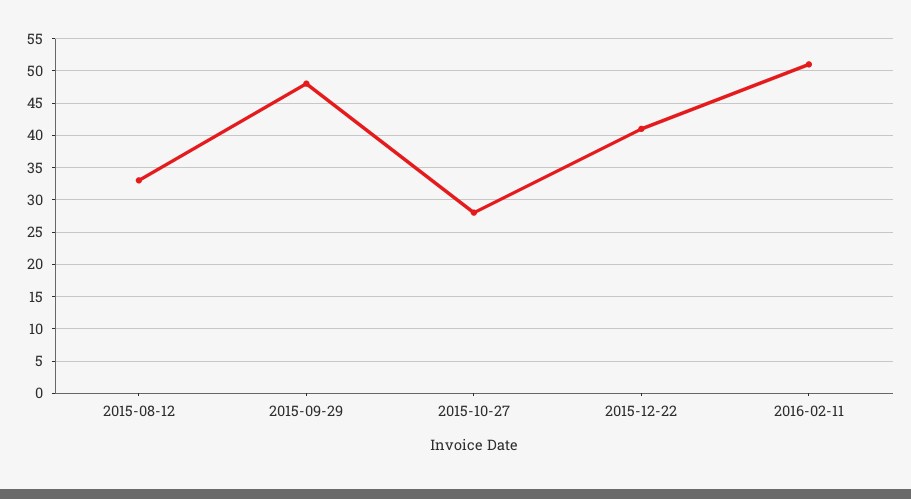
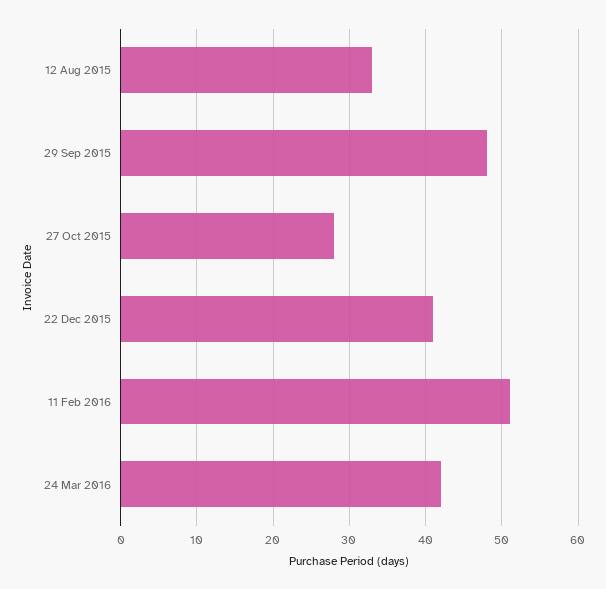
24 Mar 2016: none -> 42

